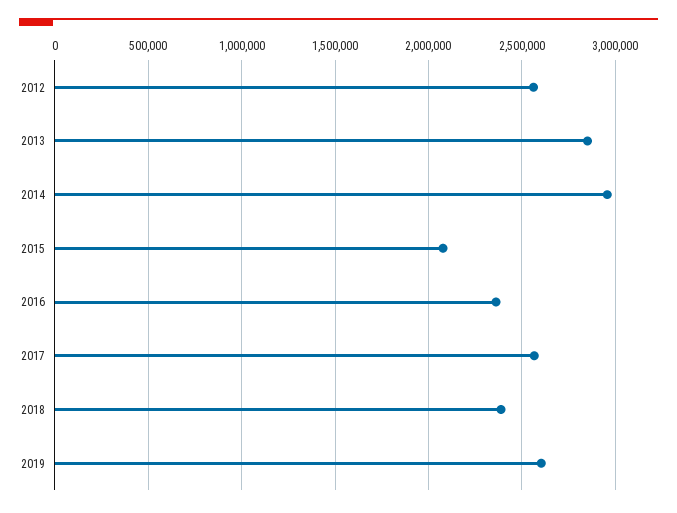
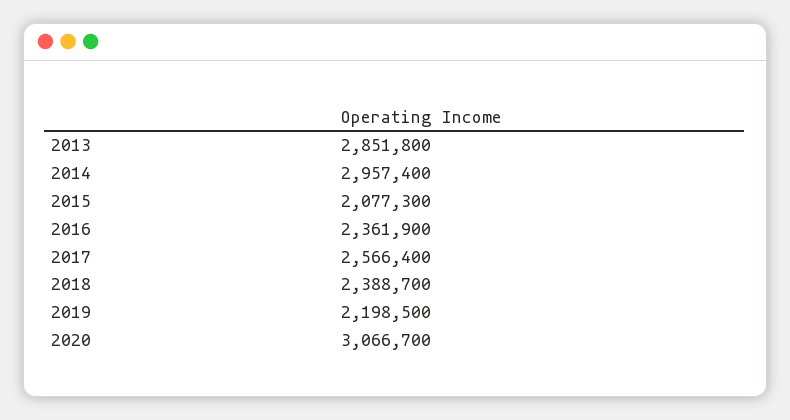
2012: 2550000 -> none
2019: 2600000 -> 2198500
2020: none -> 3066700

